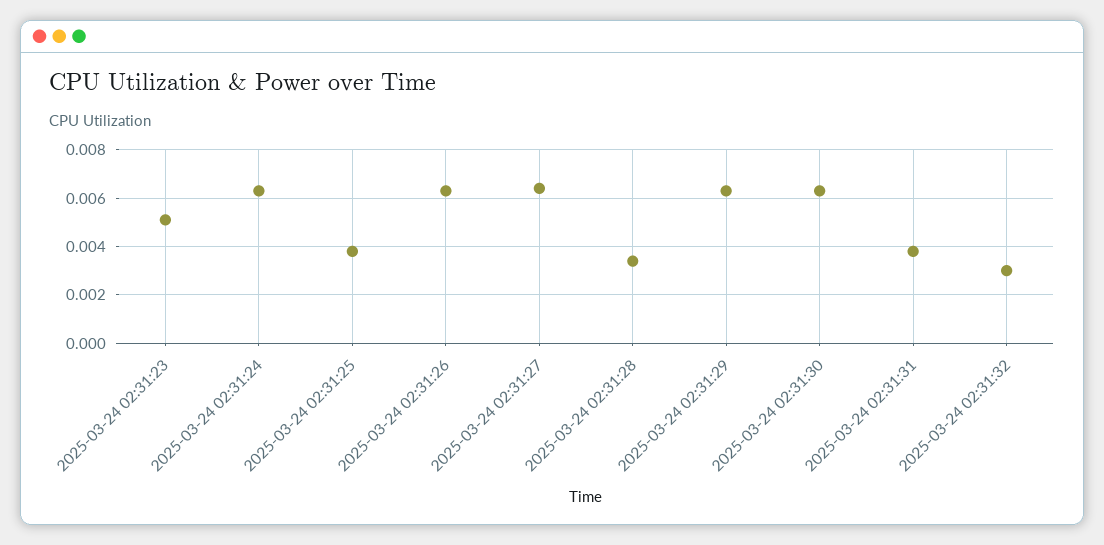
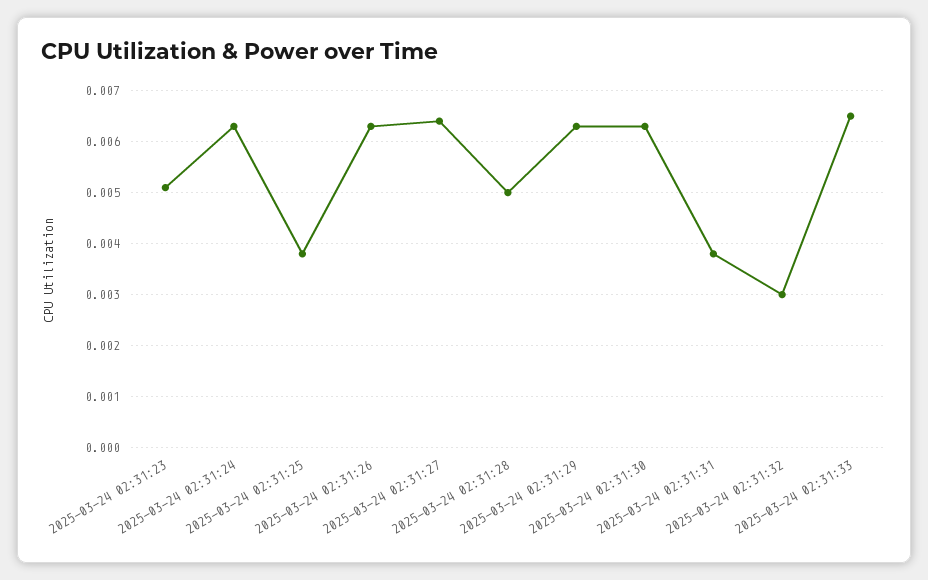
2025-03-24 02:31:28: 0.0035 -> 0.005
2025-03-24 02:31:33: none -> 0.0065

